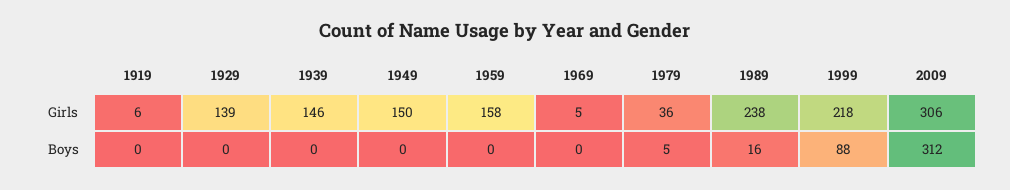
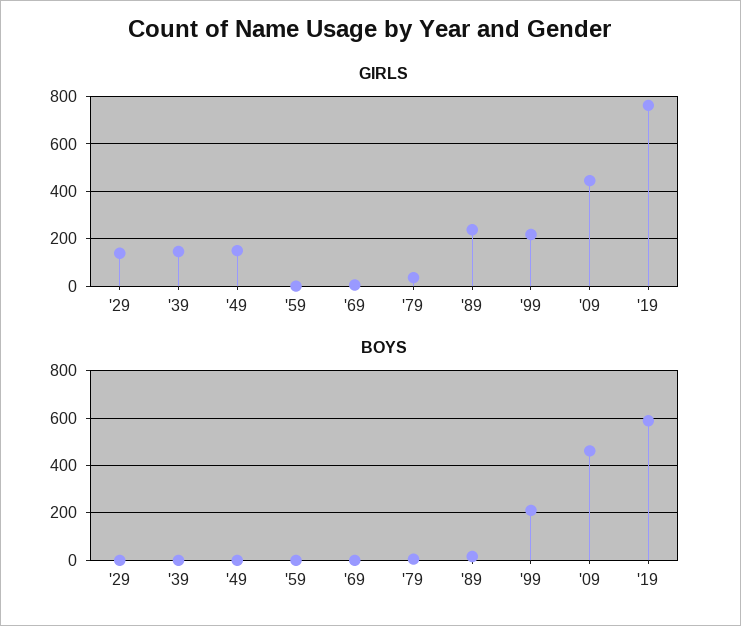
Girls, 1919: 6 -> none
Girls, 1959: 158 -> 0
Girls, 2009: 306 -> 450
Boys, 1919: 0 -> none
Boys, 1999: 88 -> 200
Boys, 2009: 312 -> 450
Girls, '19: none -> 750
Boys, '19: none -> 600

